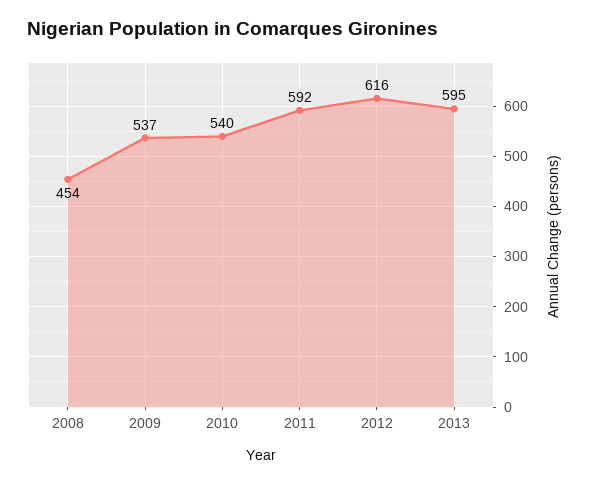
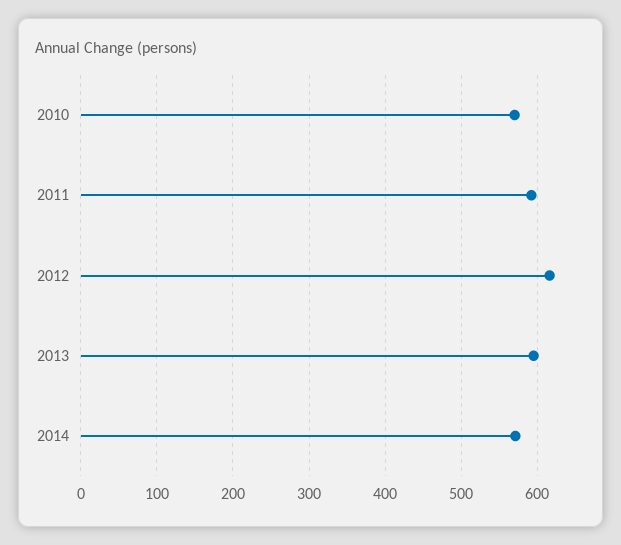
2008: 454 -> none
2009: 537 -> none
2010: 540 -> 570
2014: none -> 570

